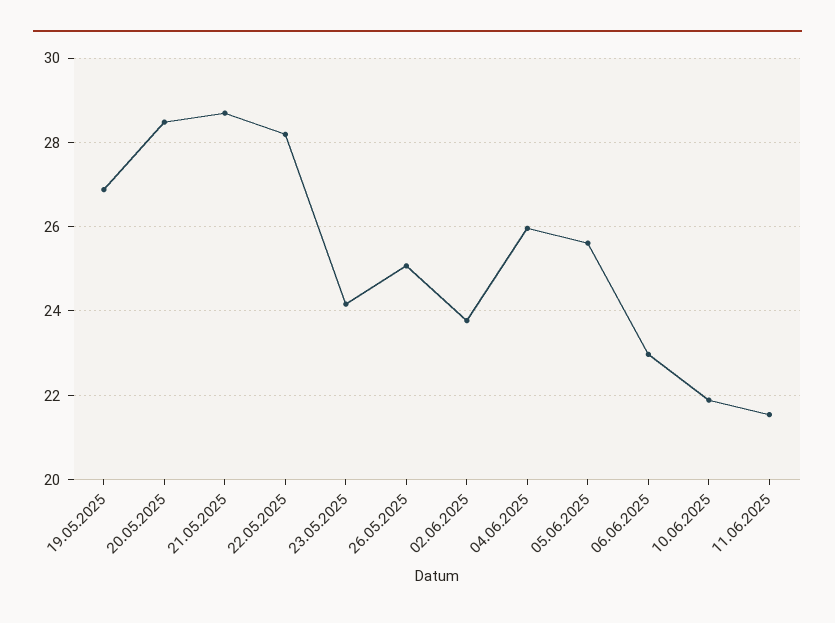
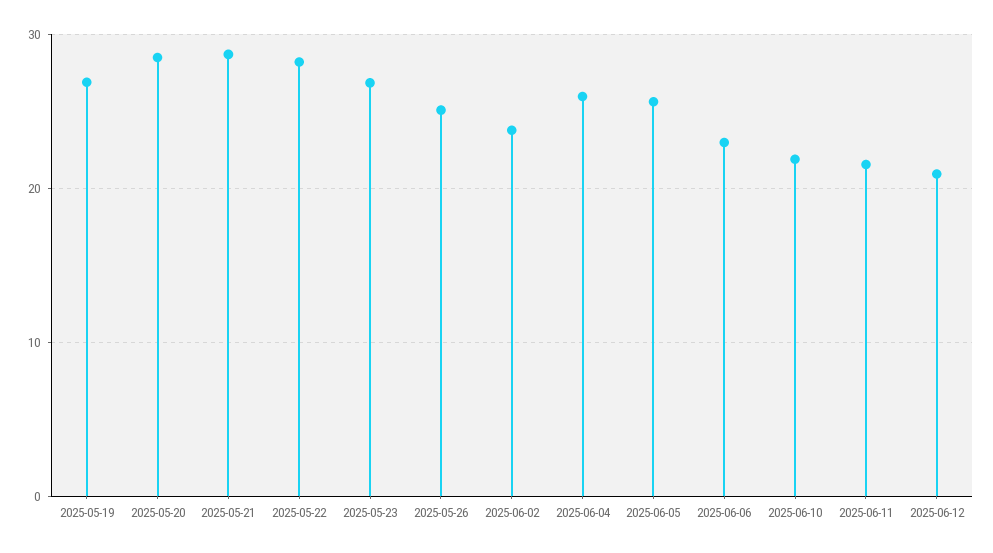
23.05.2025: 24.2 -> 27
2025-06-12: none -> 21

